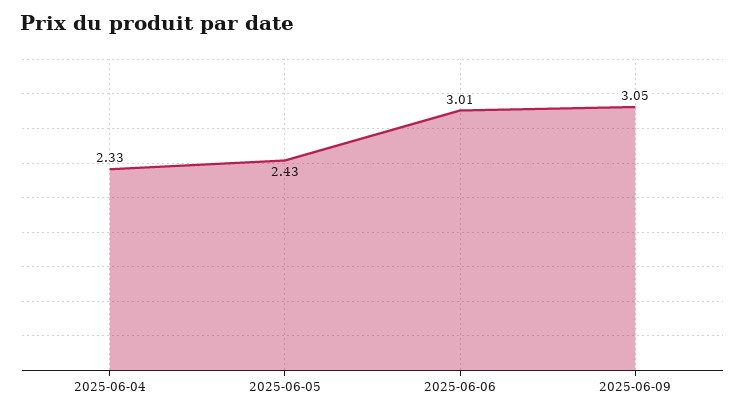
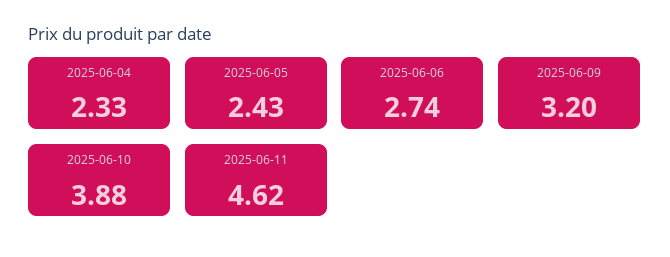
2025-06-06: 3.01 -> 2.74
2025-06-09: 3.05 -> 3.2
2025-06-10: none -> 3.88
2025-06-11: none -> 4.62

